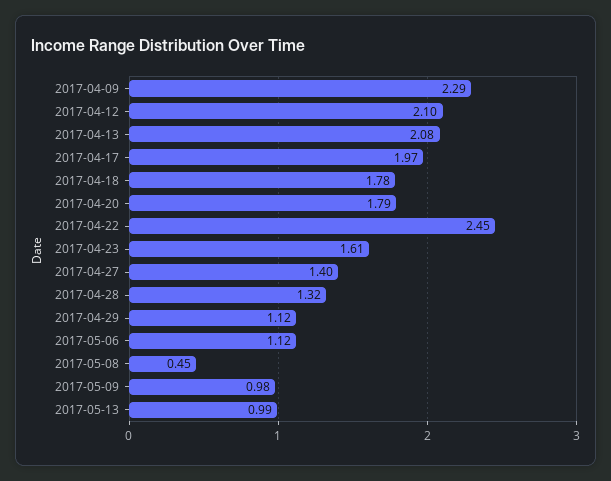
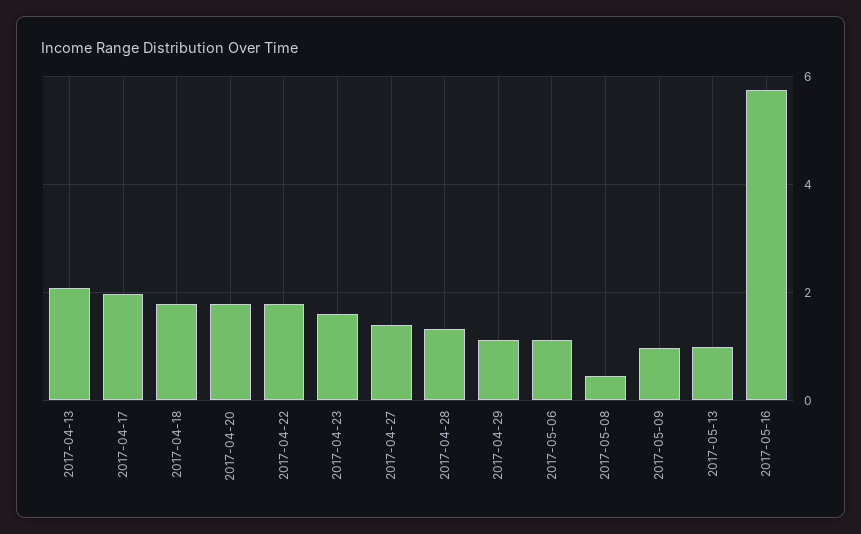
2017-04-09: 2.29 -> none
2017-04-12: 2.1 -> none
2017-04-22: 2.45 -> 1.8
2017-05-16: none -> 5.8

